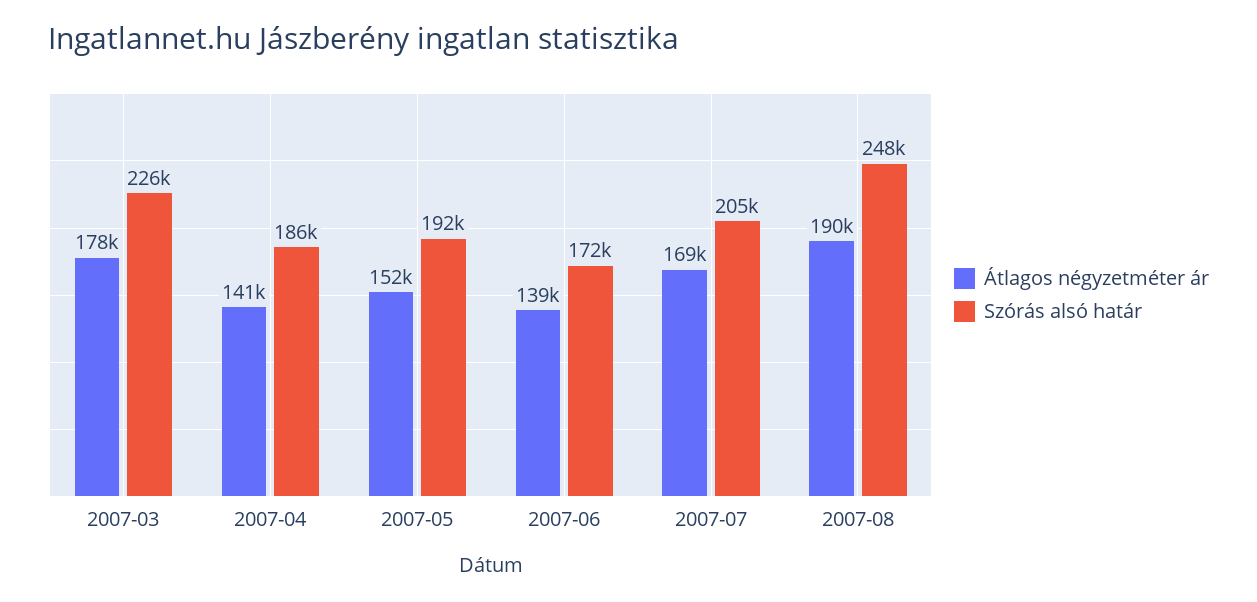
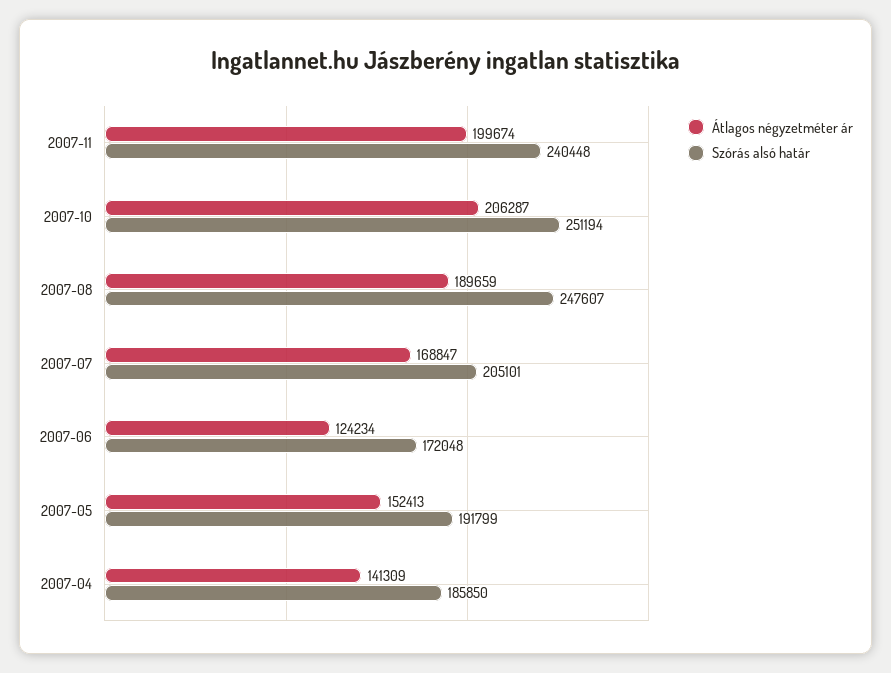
Átlagos négyzetméter ár, 2007-03: 178000 -> none
Szórás alsó határ, 2007-03: 226000 -> none
Átlagos négyzetméter ár, 2007-06: 139000 -> 124234
Átlagos négyzetméter ár, 2007-11: none -> 199674
Szórás alsó határ, 2007-11: none -> 240448
Átlagos négyzetméter ár, 2007-10: none -> 206287
Szórás alsó határ, 2007-10: none -> 251194

